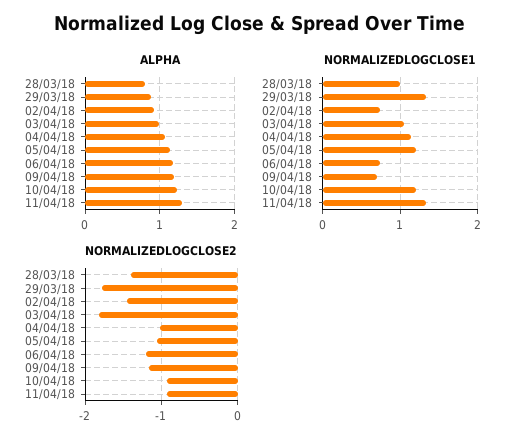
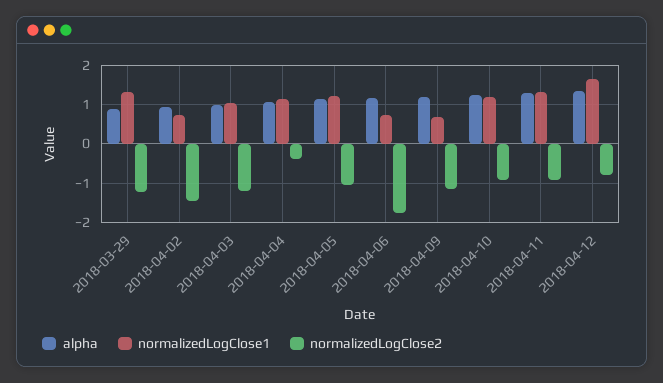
ALPHA, 28/03/18: 0.8 -> none
NORMALIZEDLOGCLOSE1, 28/03/18: 1 -> none
NORMALIZEDLOGCLOSE2, 28/03/18: -1.4 -> none
NORMALIZEDLOGCLOSE2, 29/03/18: -1.8 -> -1.2
NORMALIZEDLOGCLOSE2, 03/04/18: -1.8 -> -1.2
NORMALIZEDLOGCLOSE2, 04/04/18: -1 -> -0.4
NORMALIZEDLOGCLOSE2, 06/04/18: -1.2 -> -1.8
ALPHA, 2018-04-12: none -> 1.4
NORMALIZEDLOGCLOSE1, 2018-04-12: none -> 1.6
NORMALIZEDLOGCLOSE2, 2018-04-12: none -> -0.8

